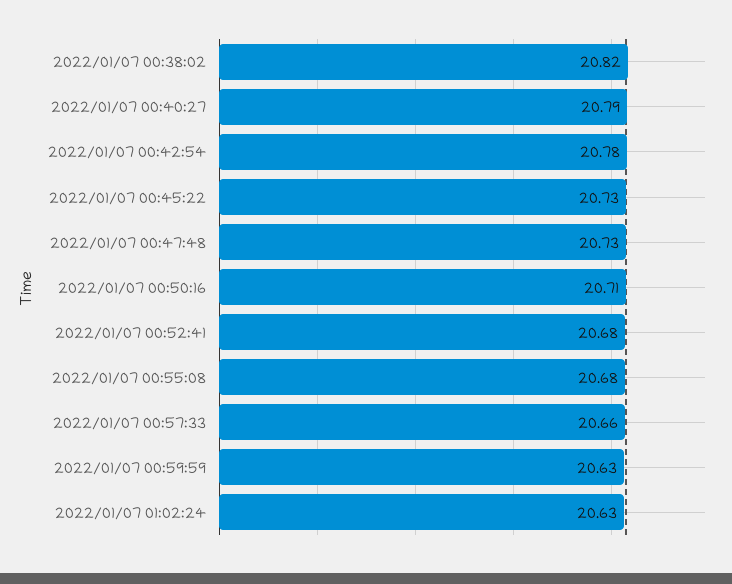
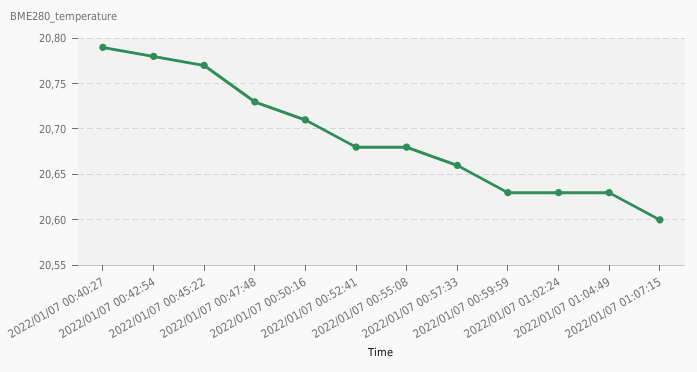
2022/01/07 00:38:02: 20.82 -> none
2022/01/07 00:45:22: 20.73 -> 20.77
2022/01/07 01:04:49: none -> 20.63
2022/01/07 01:07:15: none -> 20.6

